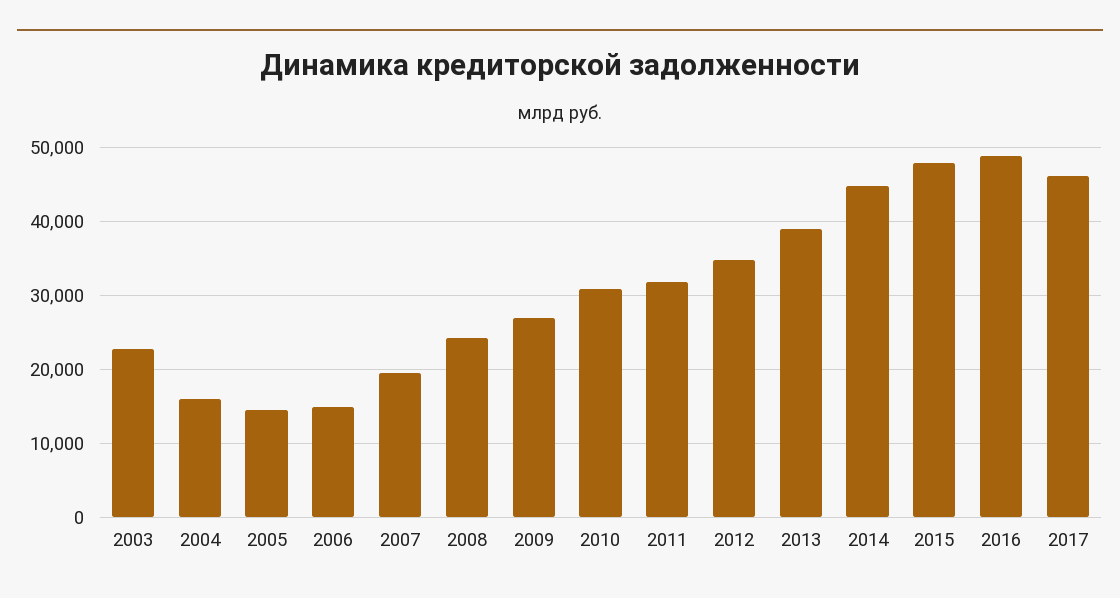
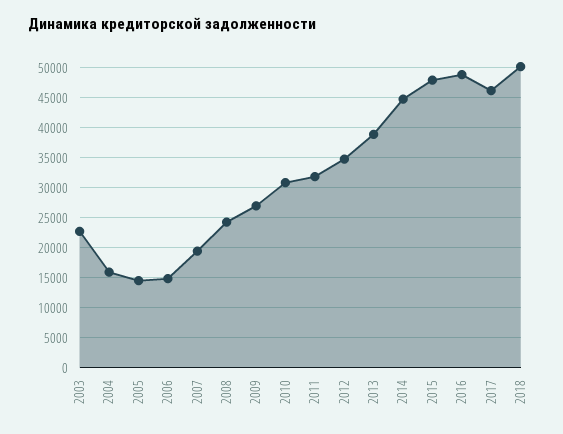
2018: none -> 50000

